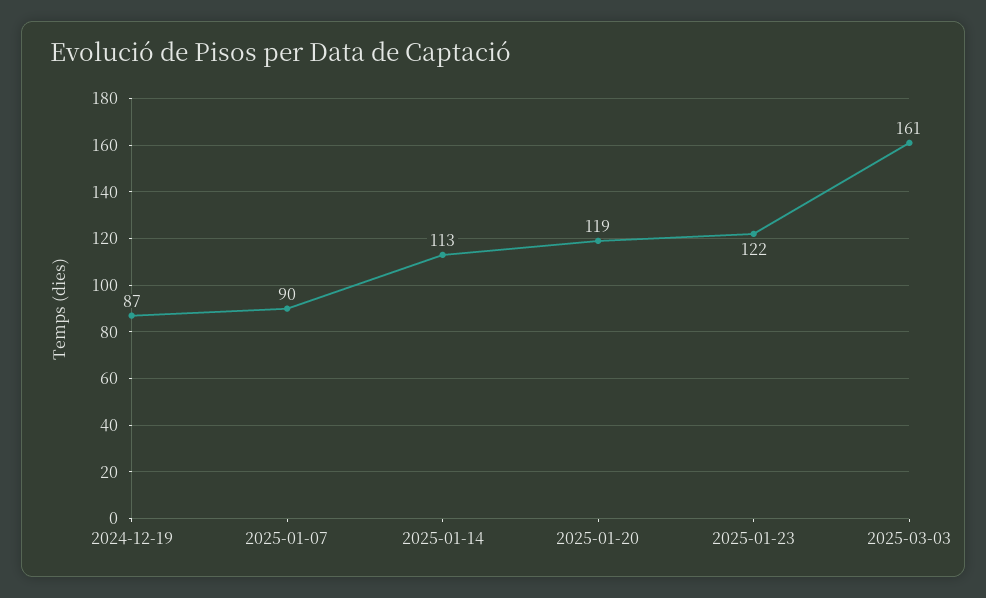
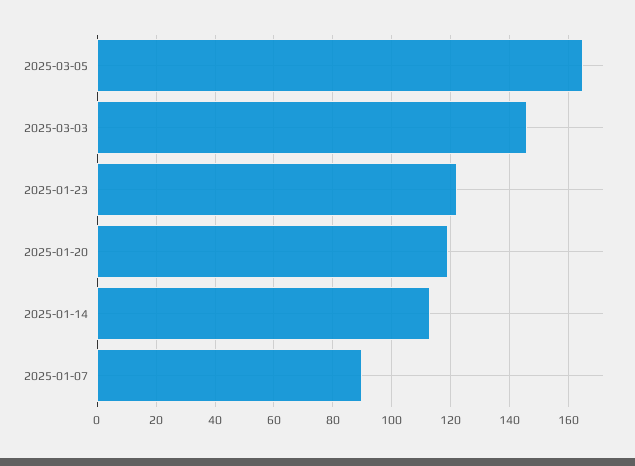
2024-12-19: 87 -> none
2025-03-03: 161 -> 145
2025-03-05: none -> 165

